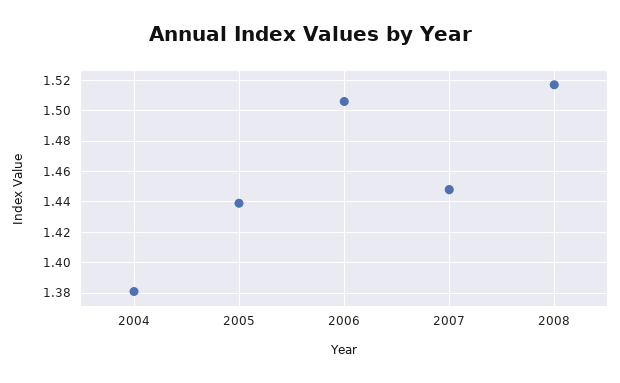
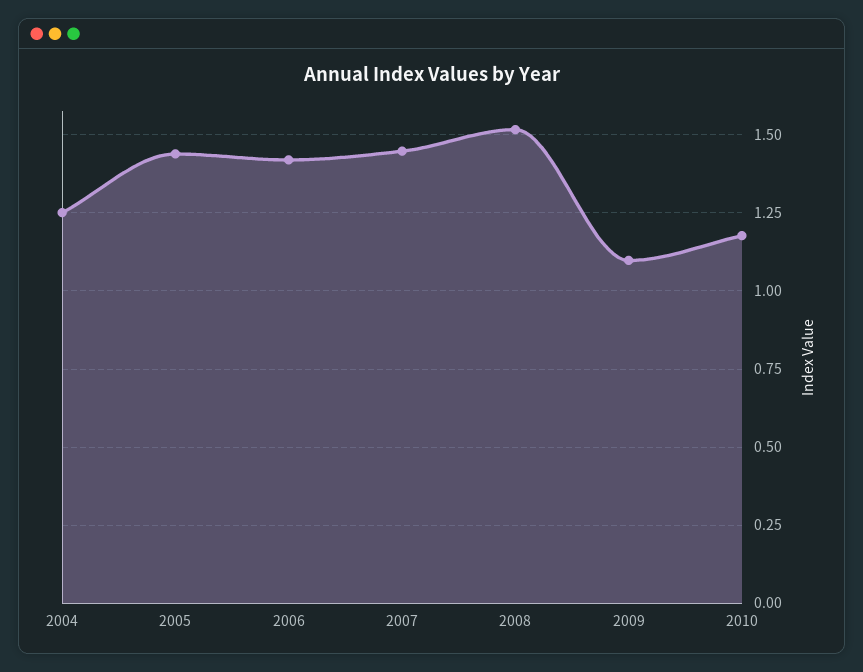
2004: 1.38 -> 1.25
2006: 1.505 -> 1.425
2009: none -> 1.1
2010: none -> 1.175

